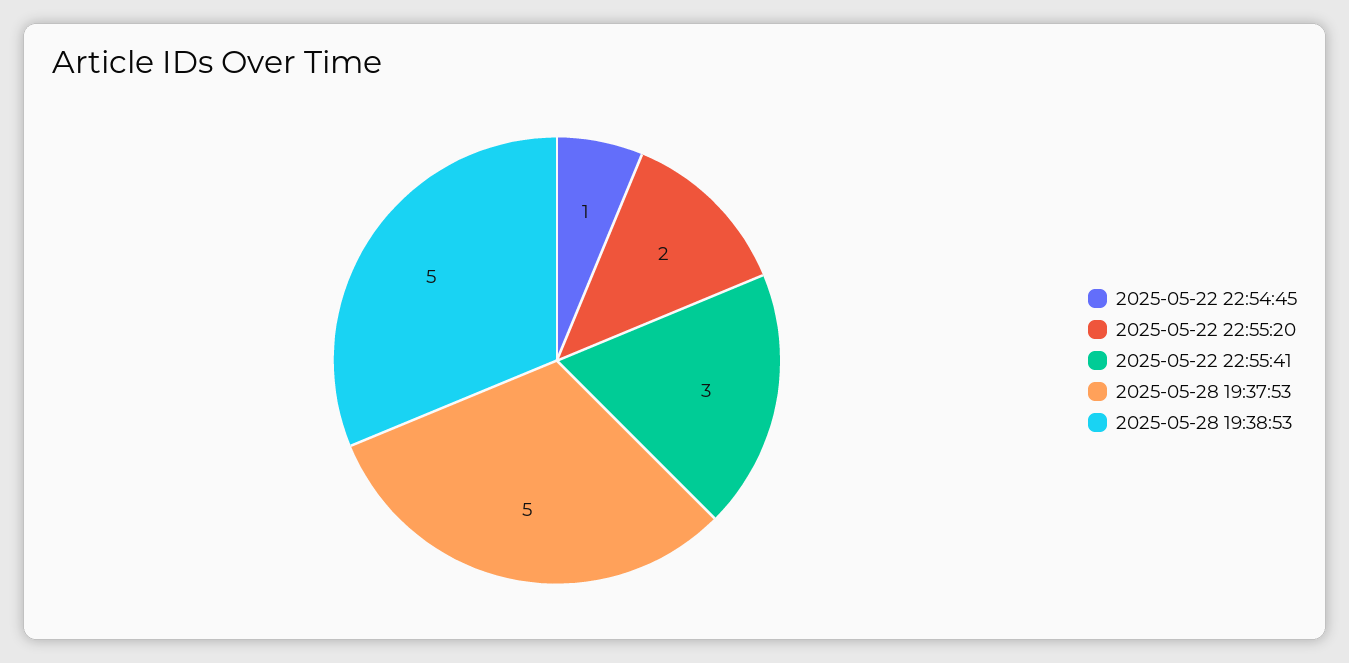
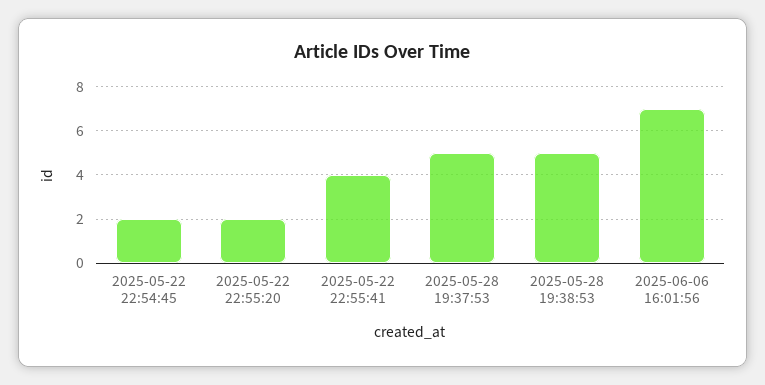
2025-05-22 22:54:45: 1 -> 2
2025-05-22 22:55:41: 3 -> 4
2025-06-06 16:01:56: none -> 7

